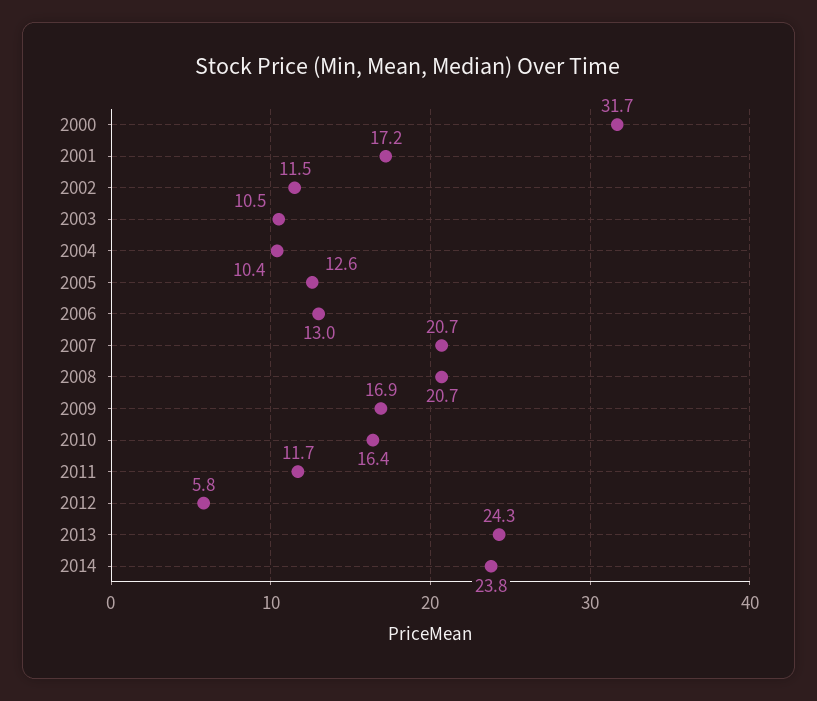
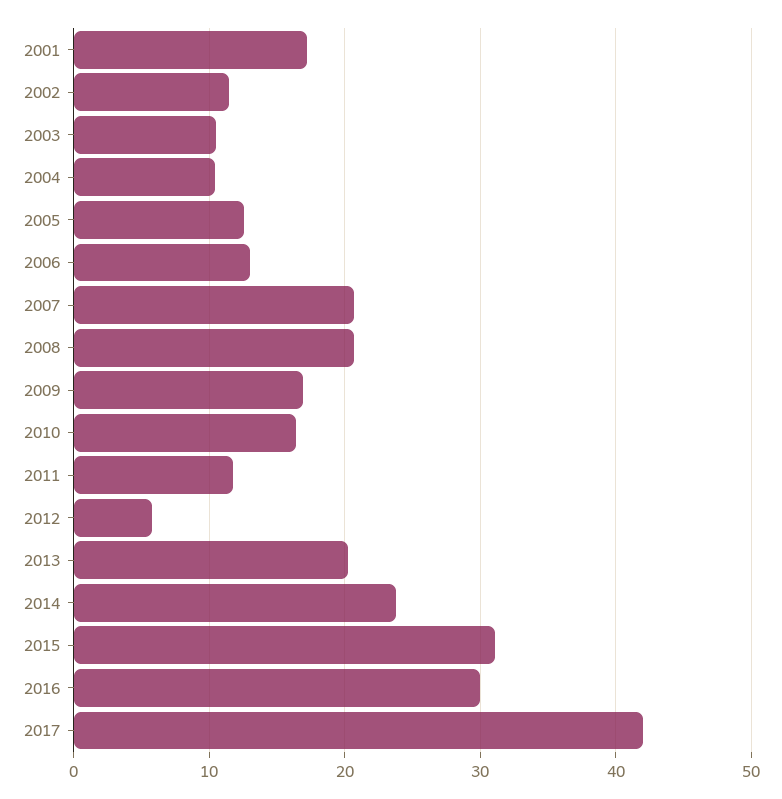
2000: 31.7 -> none
2013: 24.3 -> 20
2015: none -> 31
2016: none -> 30
2017: none -> 42

